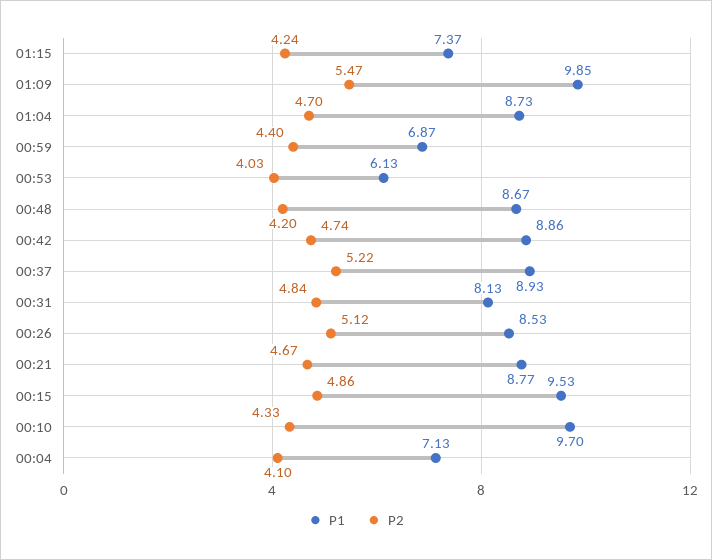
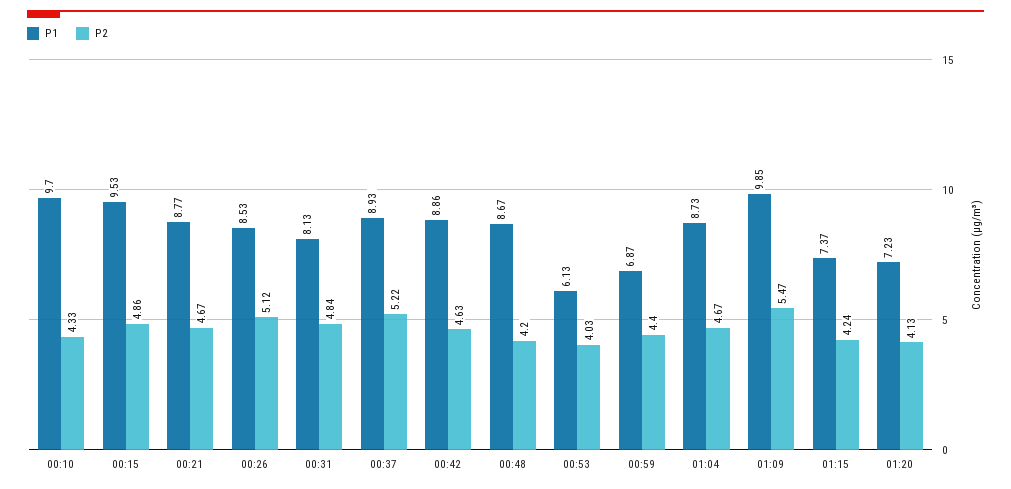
P2, 01:04: 4.7 -> 4.67
P2, 00:42: 4.74 -> 4.63
P1, 00:04: 7.13 -> none
P2, 00:04: 4.1 -> none
P1, 01:20: none -> 7.23
P2, 01:20: none -> 4.13

